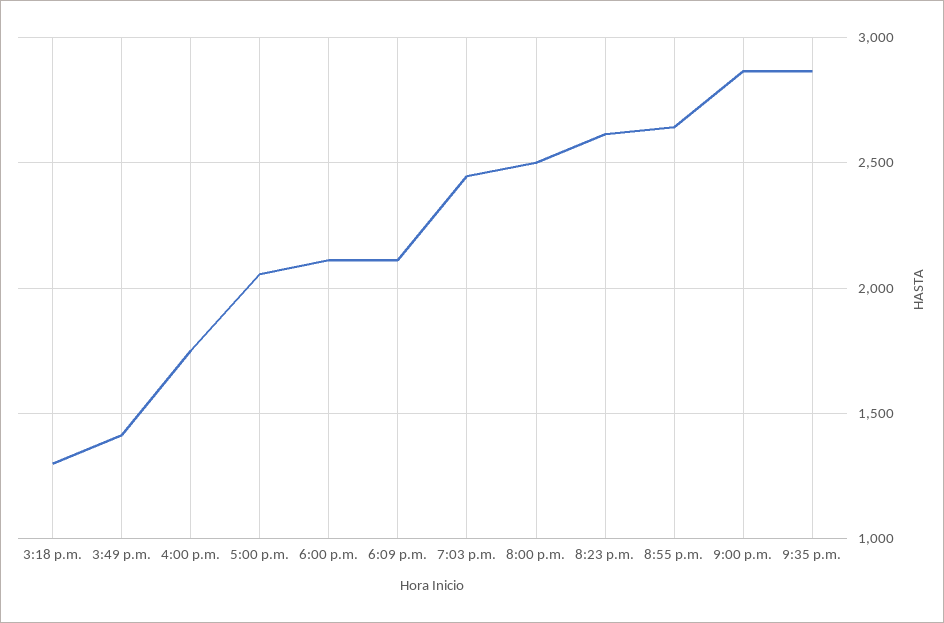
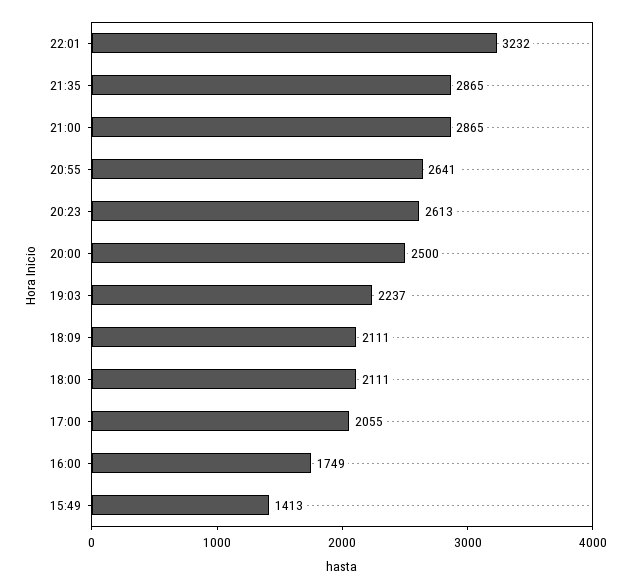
3:18 p.m.: 1300 -> none
7:03 p.m.: 2450 -> 2237
22:01: none -> 3232

